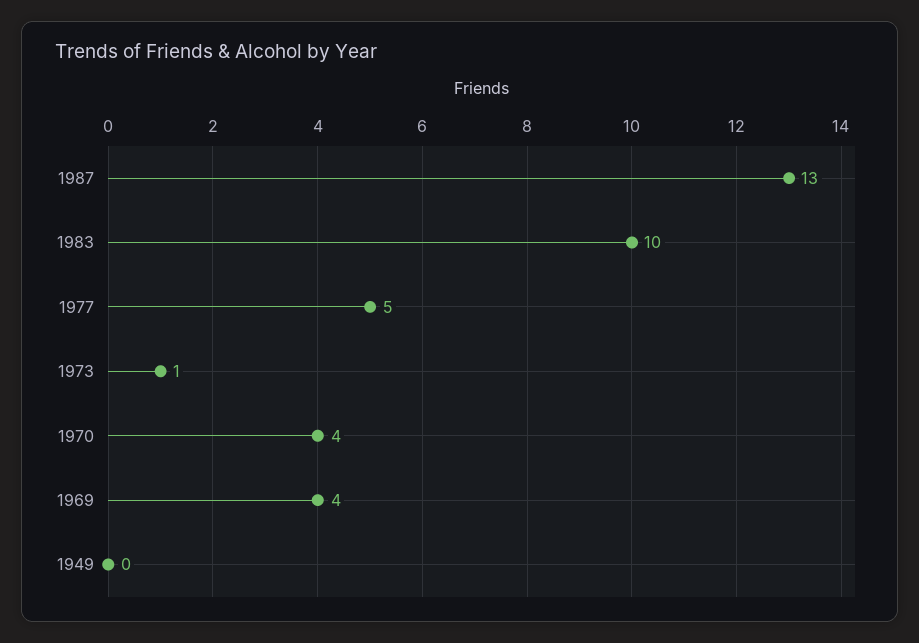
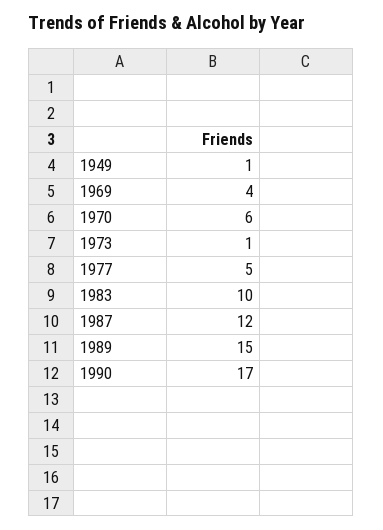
1987: 13 -> 12
1970: 4 -> 6
1949: 0 -> 1
1989: none -> 15
1990: none -> 17

